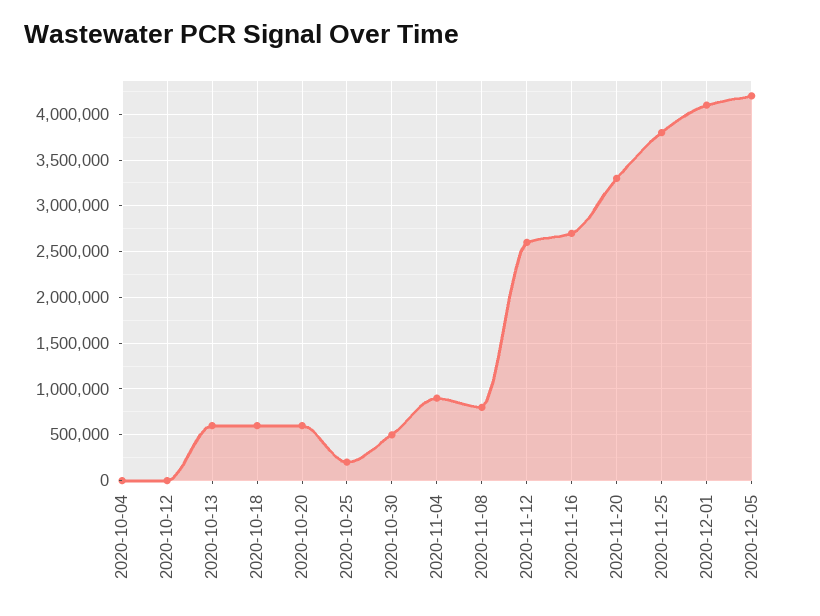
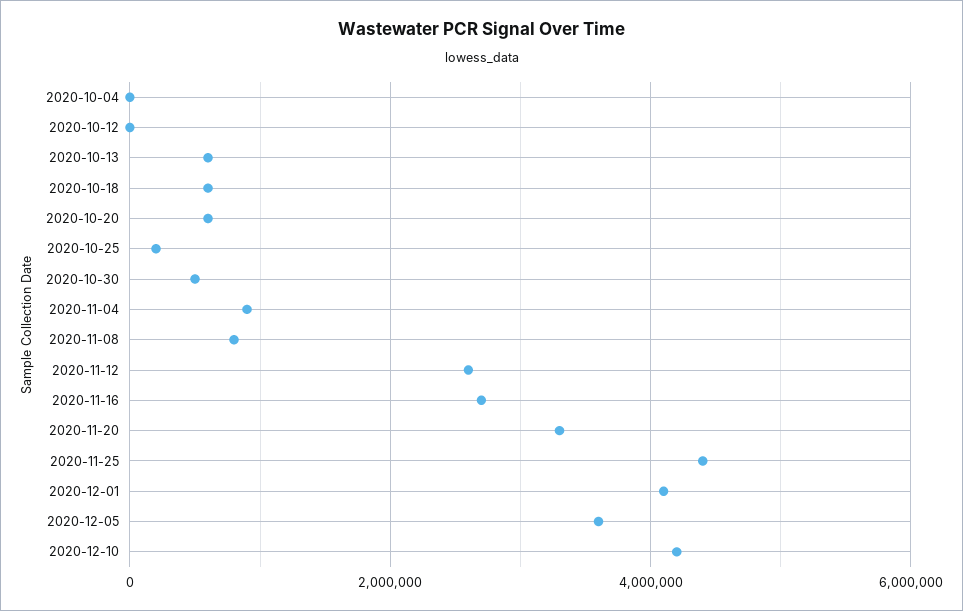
2020-11-25: 3800000 -> 4400000
2020-12-05: 4200000 -> 3600000
2020-12-10: none -> 4200000

